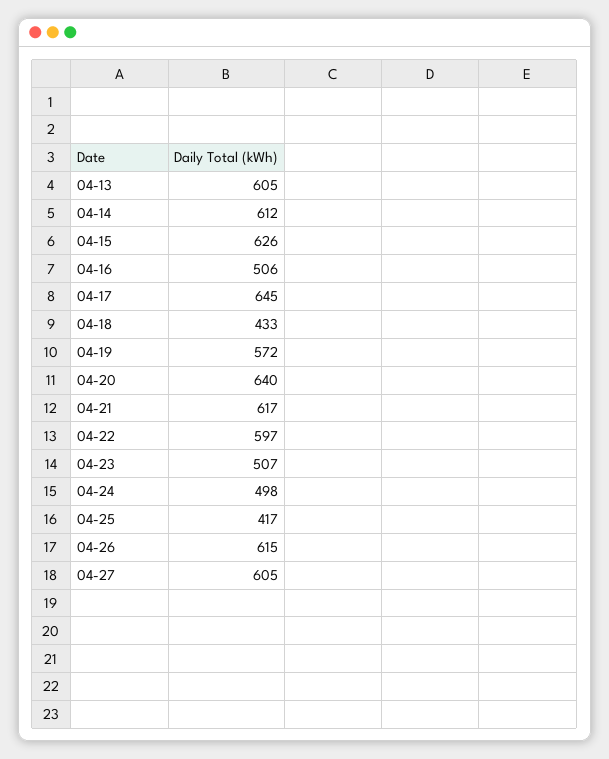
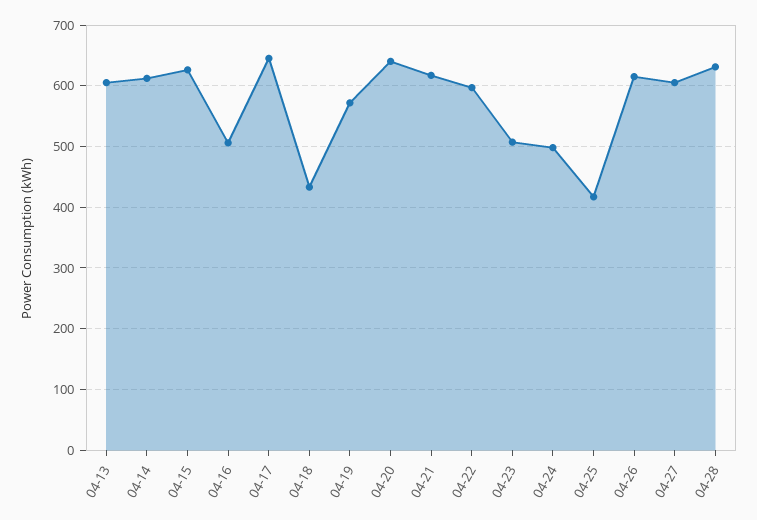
04-28: none -> 630

